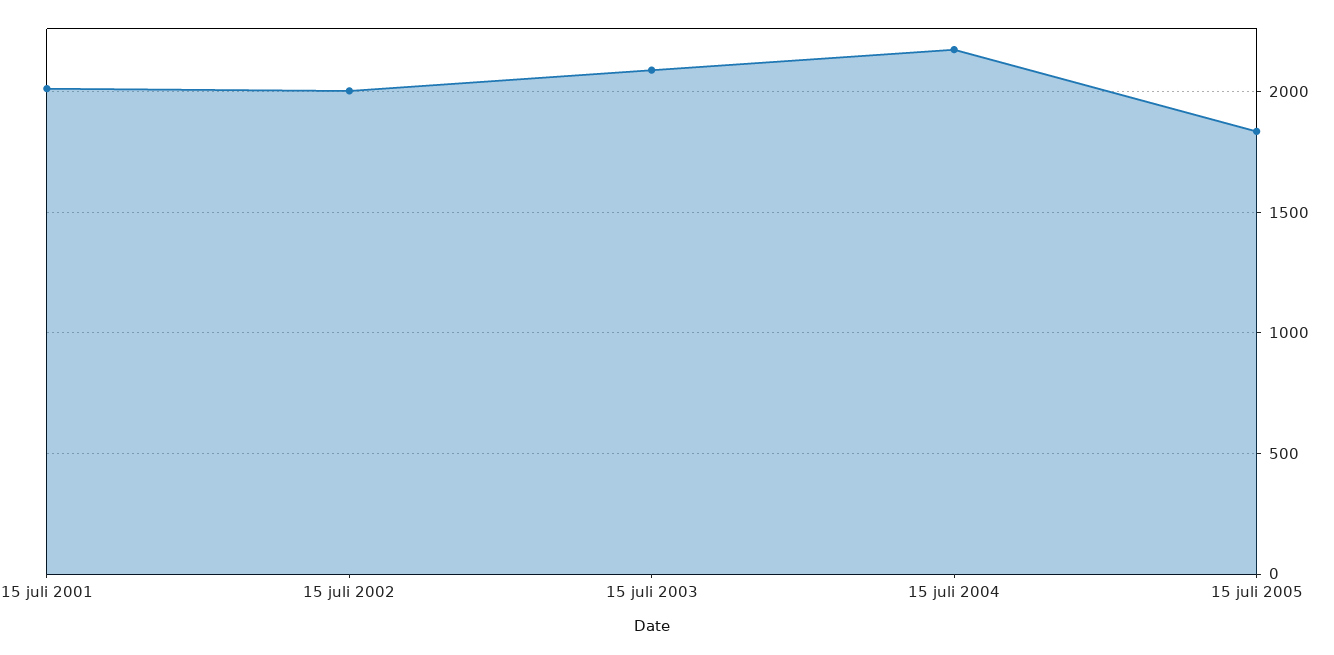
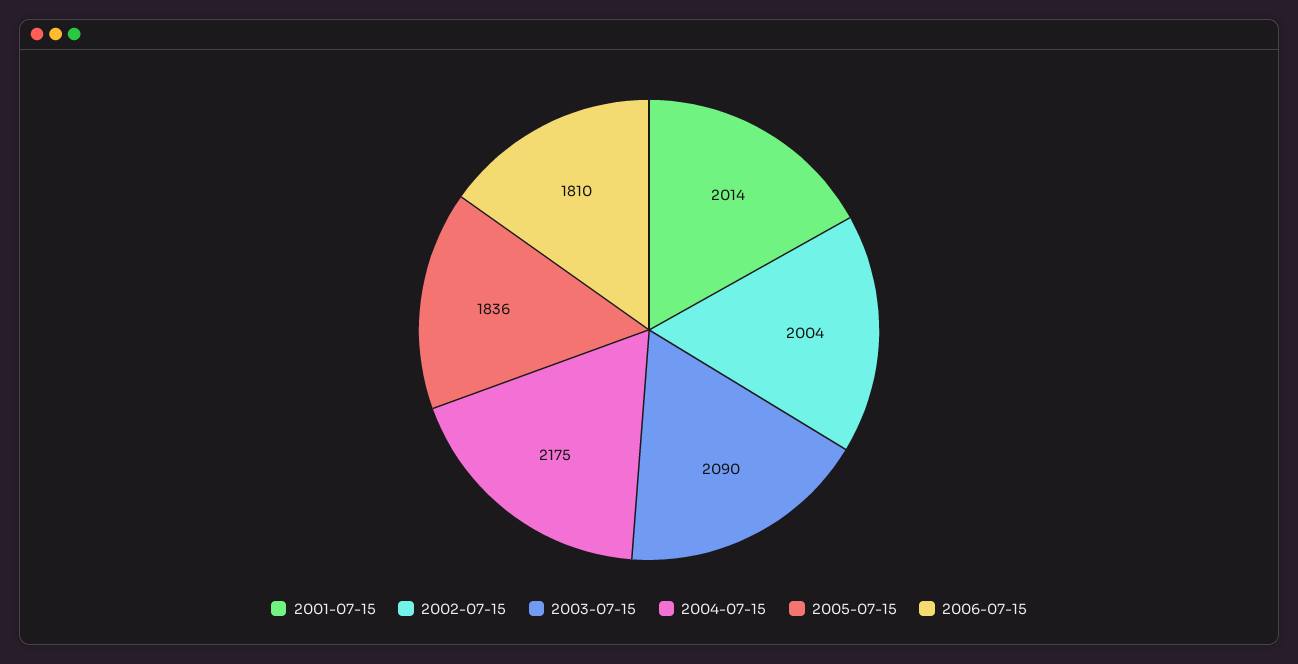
2006-07-15: none -> 1810

